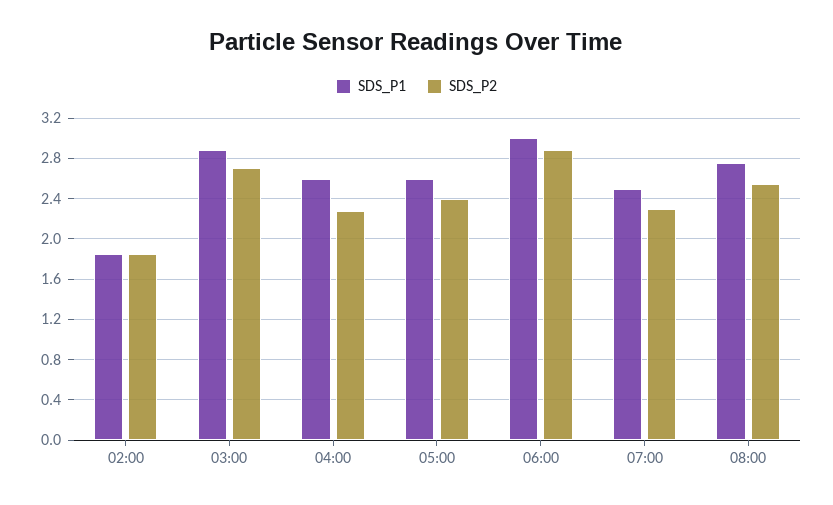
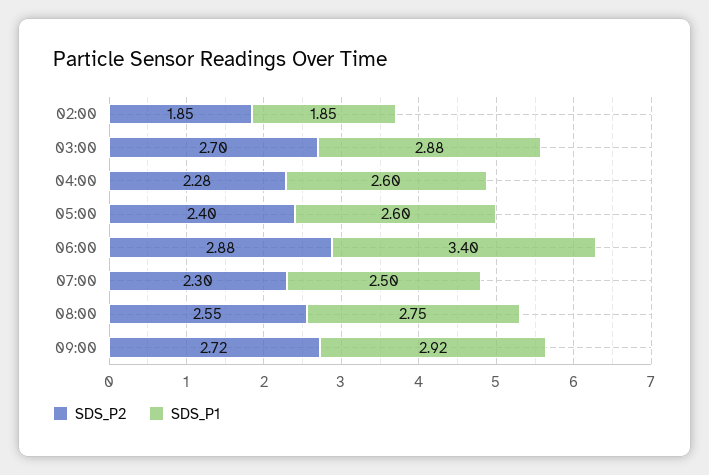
SDS_P1, 06:00: 3 -> 3.4
SDS_P2, 09:00: none -> 2.72
SDS_P1, 09:00: none -> 2.92

